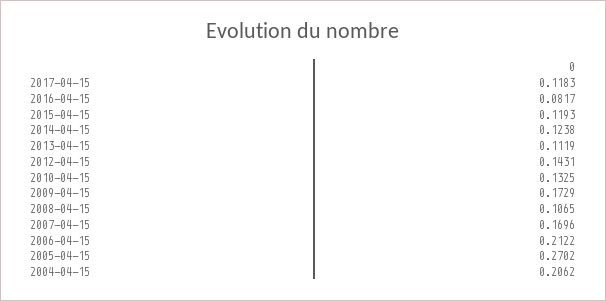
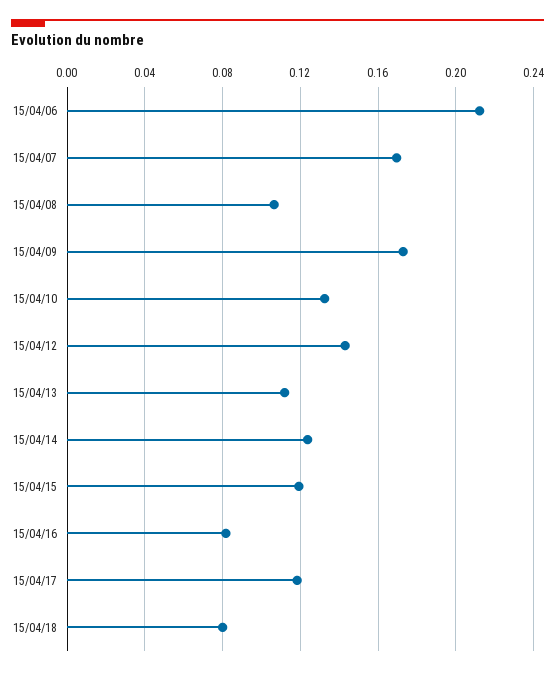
2005-04-15: 0.2702 -> none
2004-04-15: 0.2062 -> none
15/04/18: none -> 0.08

